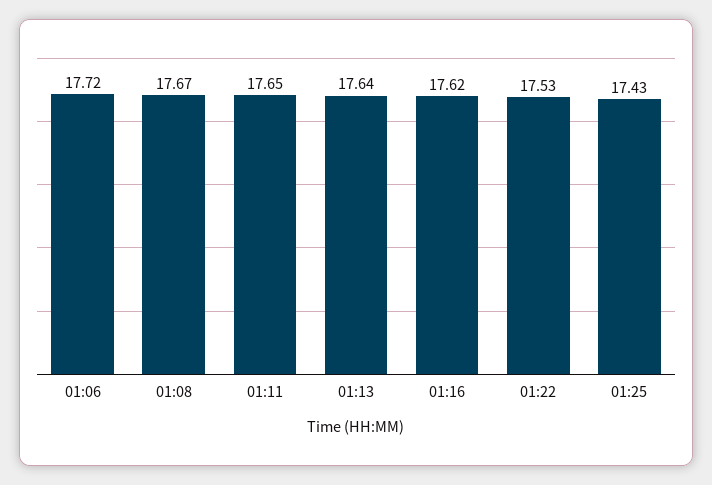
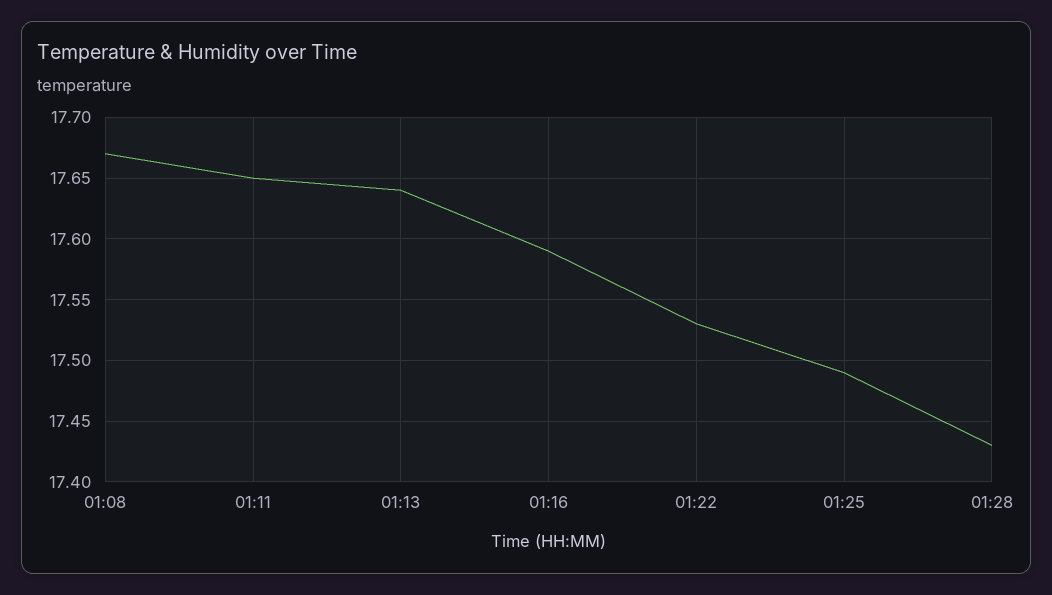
01:06: 17.72 -> none
01:16: 17.62 -> 17.59
01:25: 17.43 -> 17.49
01:28: none -> 17.43

